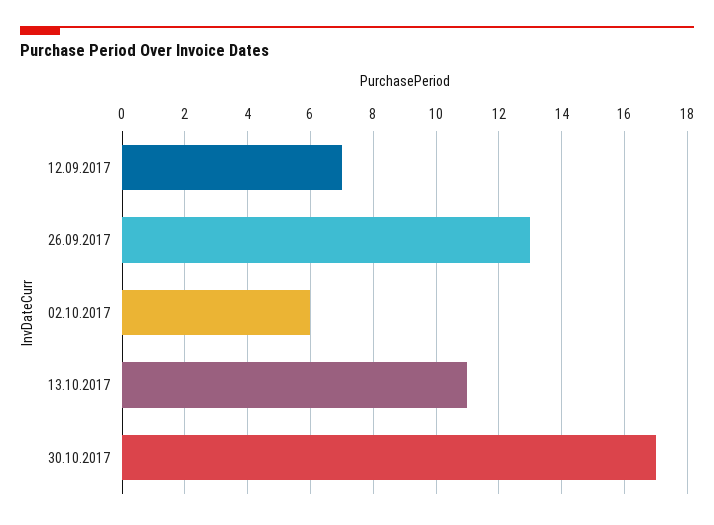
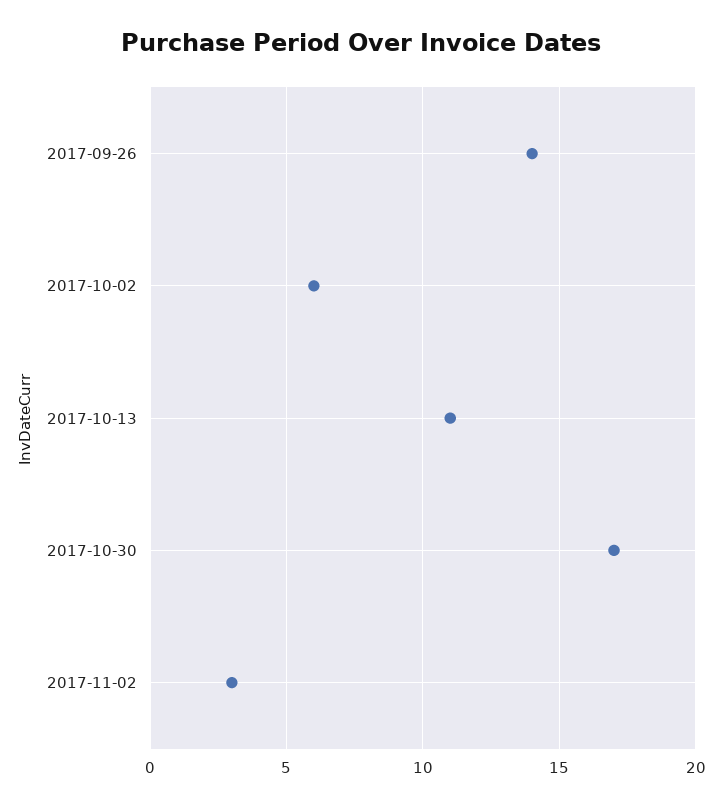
12.09.2017: 7 -> none
26.09.2017: 13 -> 14
2017-11-02: none -> 3

